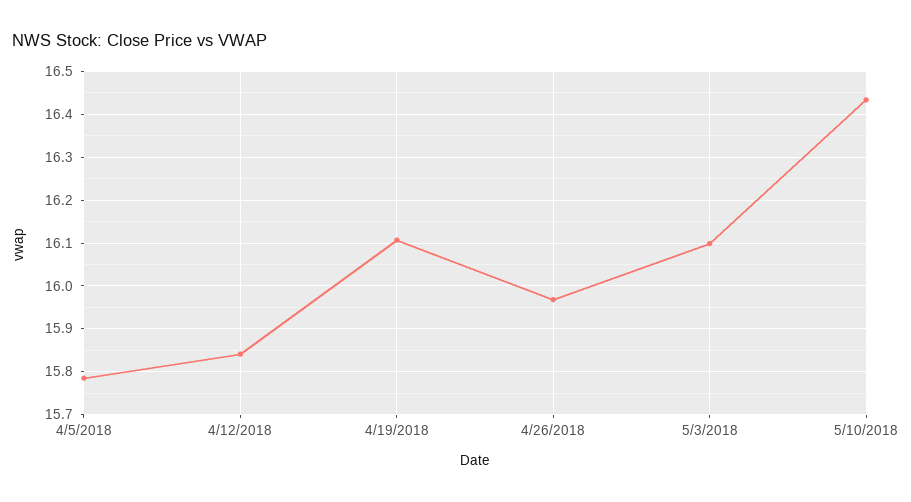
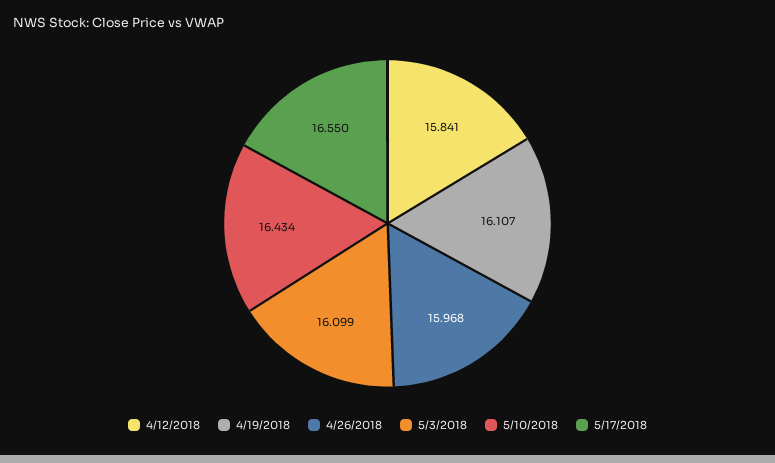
4/5/2018: 15.78 -> none
5/17/2018: none -> 16.55

